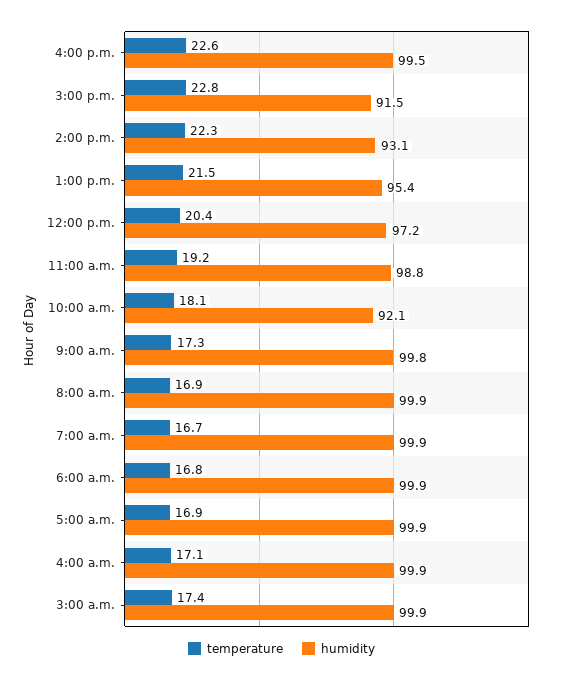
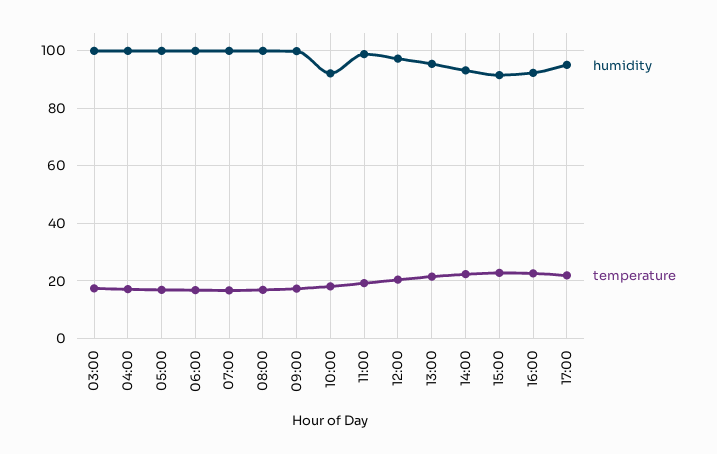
humidity, 4:00 p.m.: 99.5 -> 92.5
humidity, 17:00: none -> 95
temperature, 17:00: none -> 22.5

